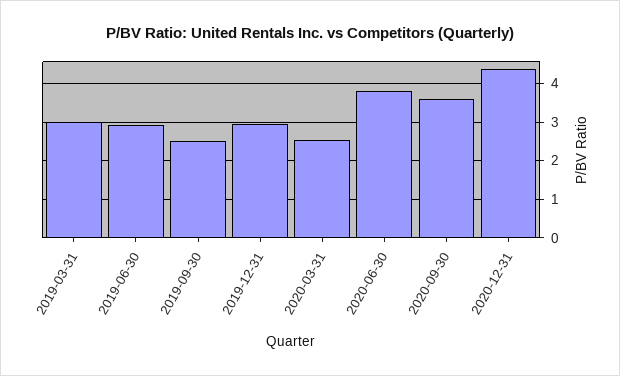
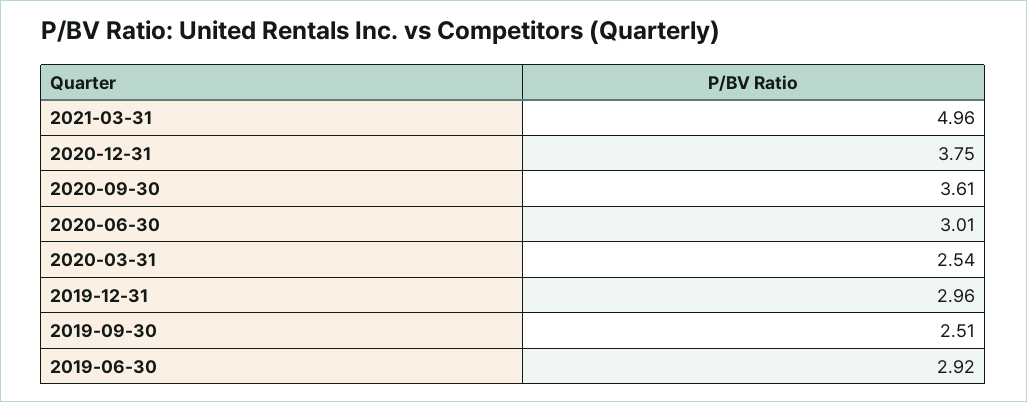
2019-03-31: 3 -> none
2020-06-30: 3.8 -> 3.01
2020-12-31: 4.4 -> 3.75
2021-03-31: none -> 4.96

